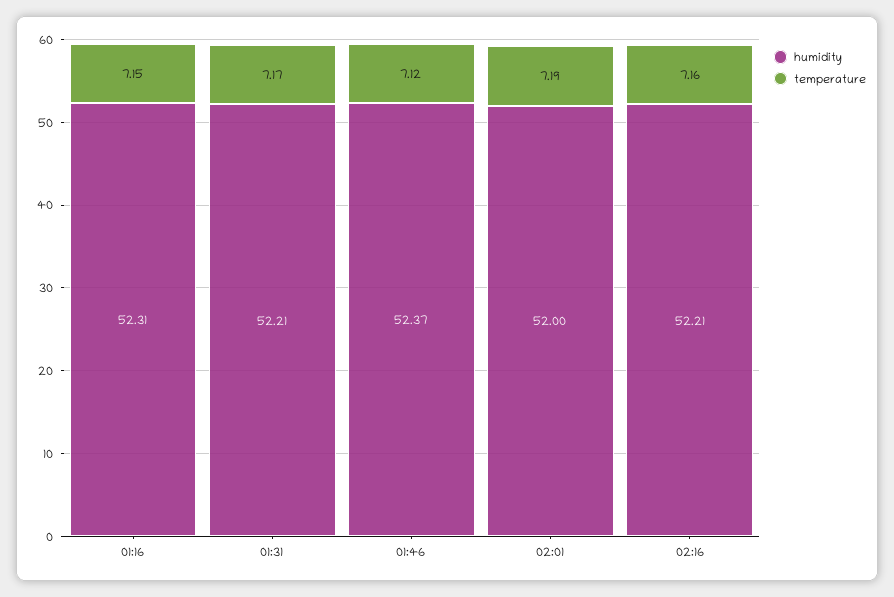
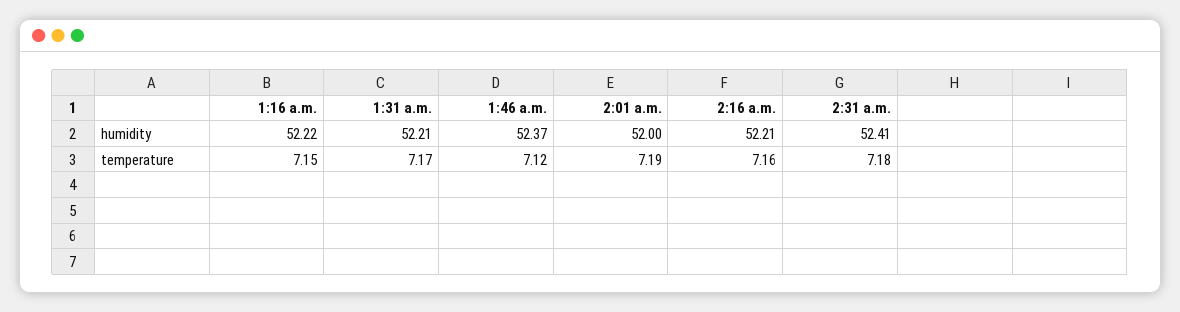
humidity, 01:16: 52.31 -> 52.22
humidity, 2:31 a.m.: none -> 52.41
temperature, 2:31 a.m.: none -> 7.18

